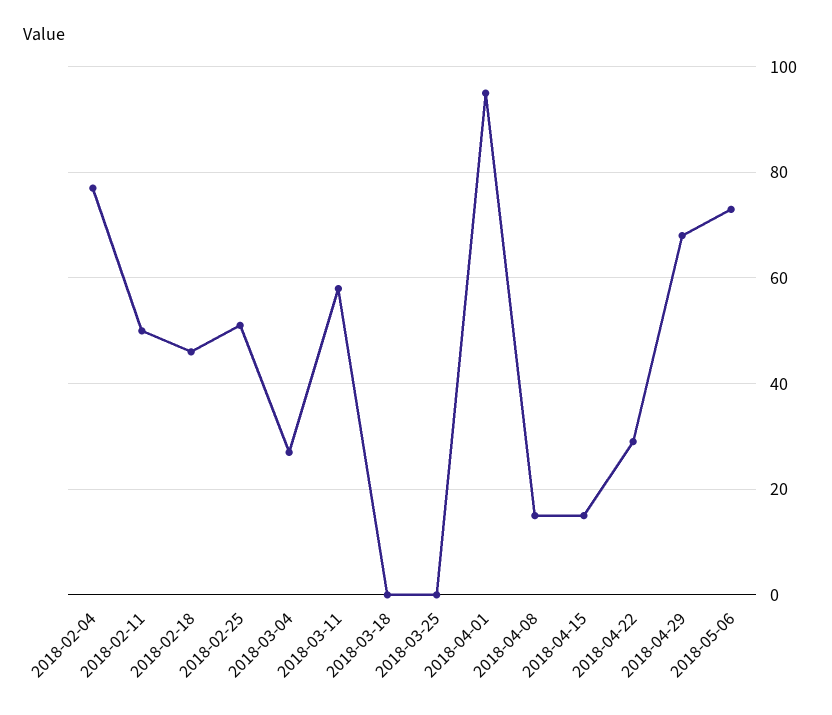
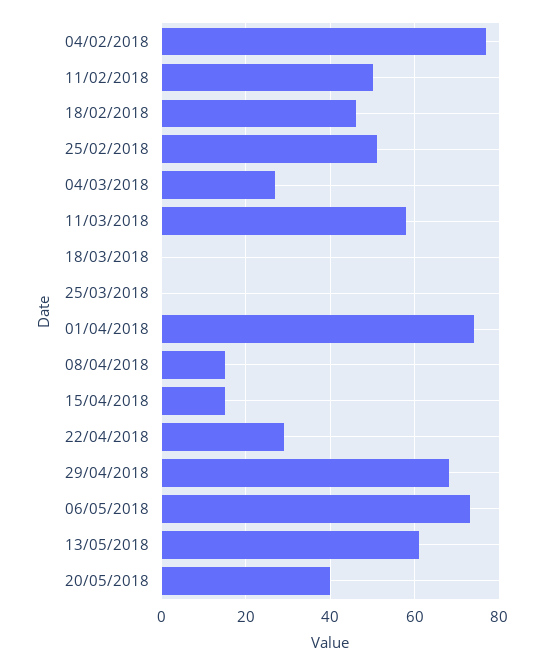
2018-04-01: 95 -> 75
13/05/2018: none -> 60
20/05/2018: none -> 40

